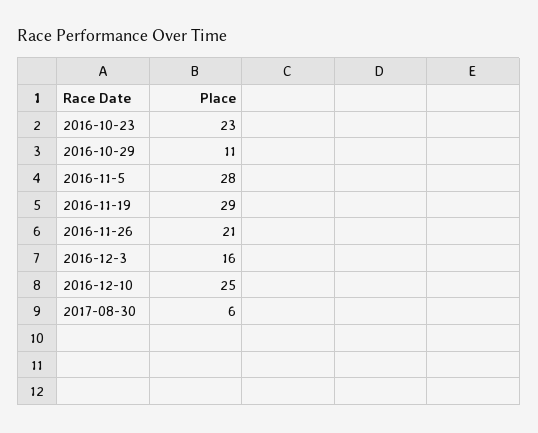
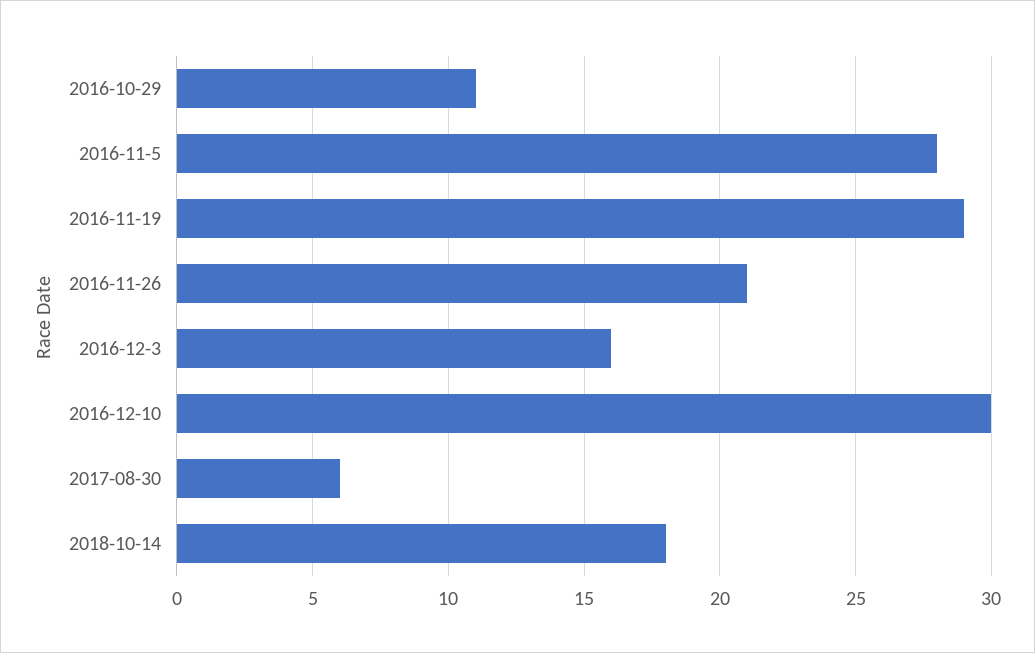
2016-10-23: 23 -> none
2016-12-10: 25 -> 30
2018-10-14: none -> 18

